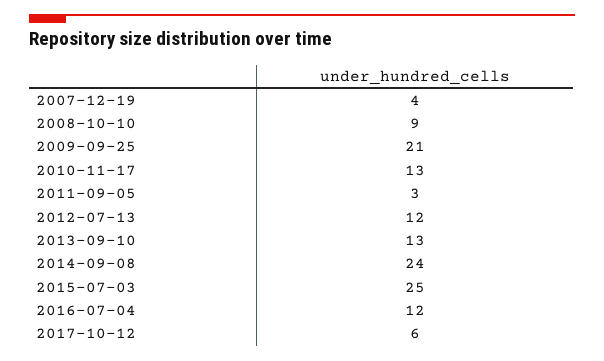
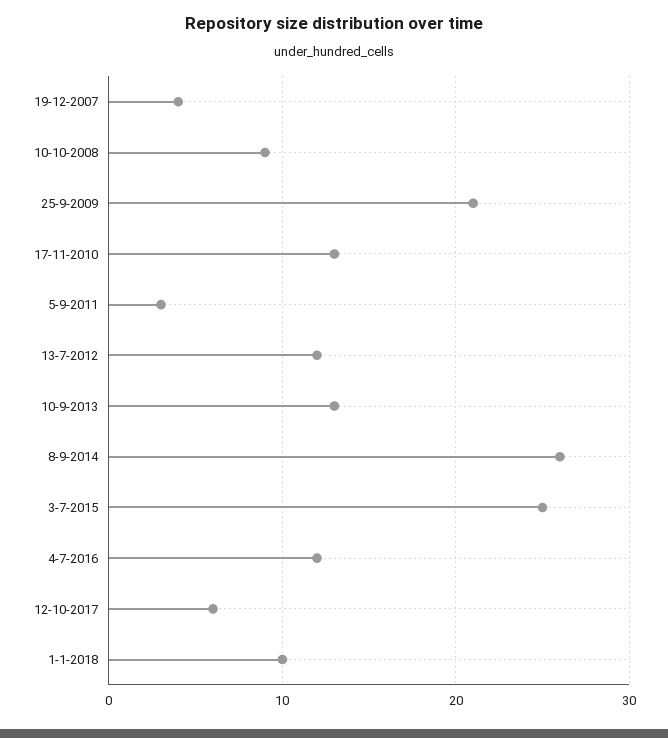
2014-09-08: 24 -> 26
1-1-2018: none -> 10

